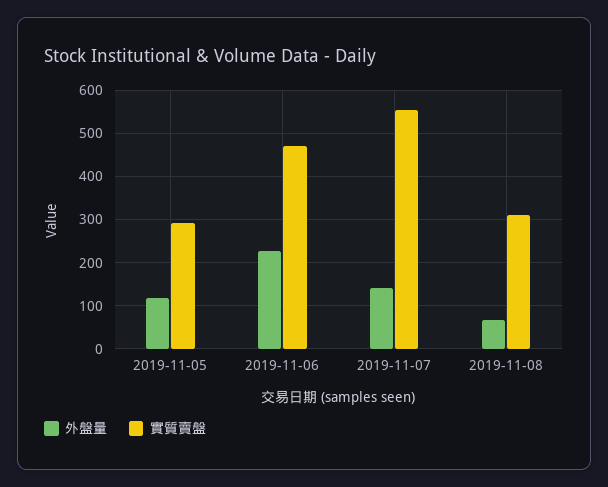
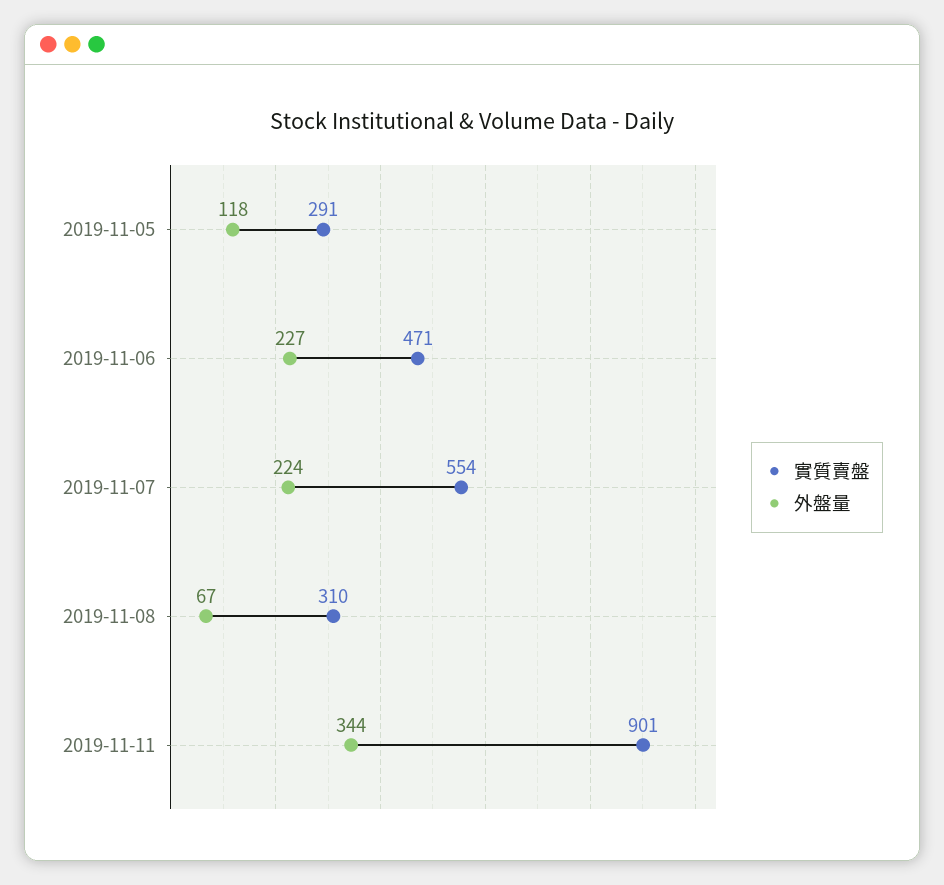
外盤量, 2019-11-07: 140 -> 224
實質賣盤, 2019-11-11: none -> 901
外盤量, 2019-11-11: none -> 344

